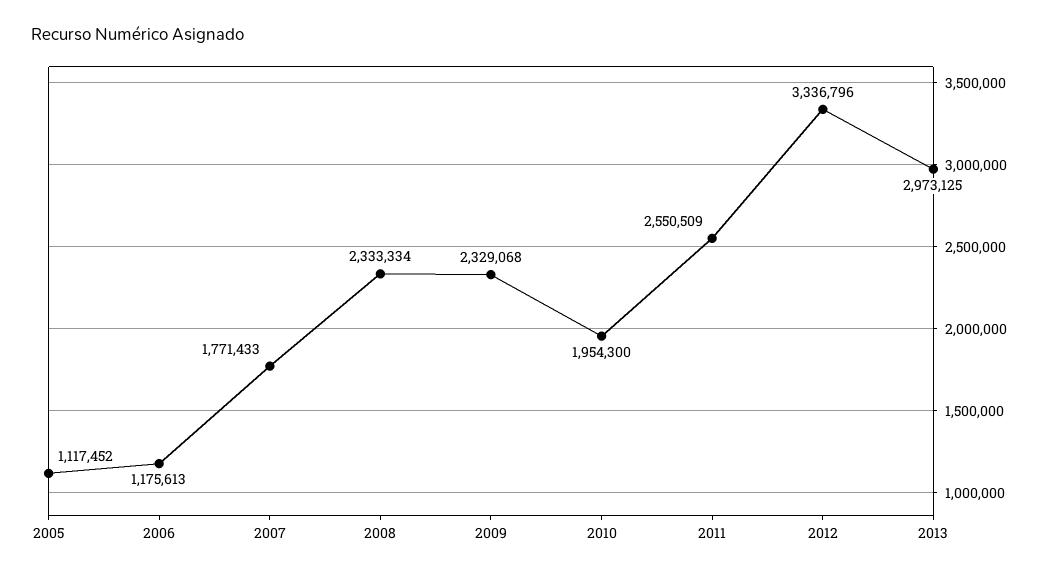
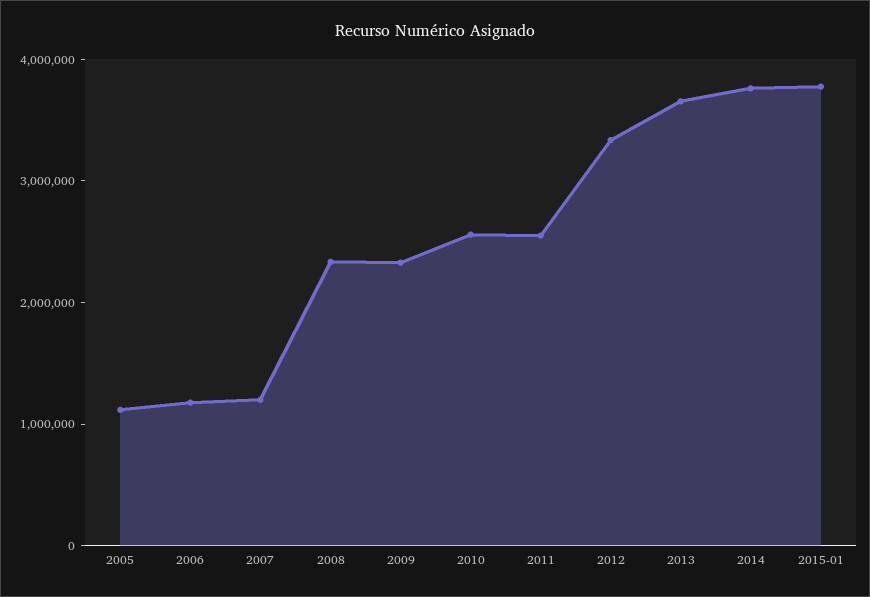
2007: 1771433 -> 1200000
2010: 1954300 -> 2600000
2013: 2973125 -> 3600000
2014: none -> 3800000
2015-01: none -> 3800000

